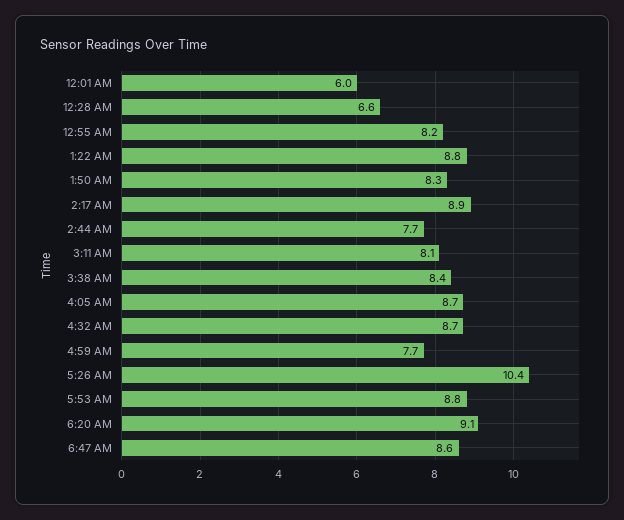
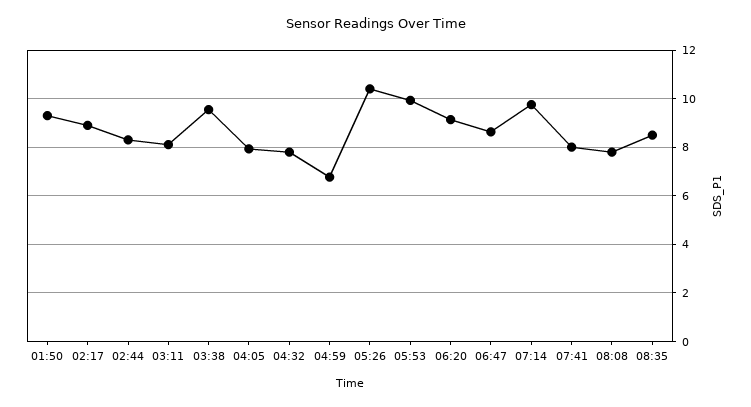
12:01 AM: 6 -> none
12:28 AM: 6.6 -> none
12:55 AM: 8.2 -> none
1:22 AM: 8.8 -> none
1:50 AM: 8.3 -> 9.25
2:44 AM: 7.7 -> 8.25
3:38 AM: 8.4 -> 9.5
4:05 AM: 8.7 -> 8
4:32 AM: 8.7 -> 7.75
4:59 AM: 7.7 -> 6.75
5:53 AM: 8.8 -> 10
07:14: none -> 9.75
07:41: none -> 8
08:08: none -> 7.75
08:35: none -> 8.5

